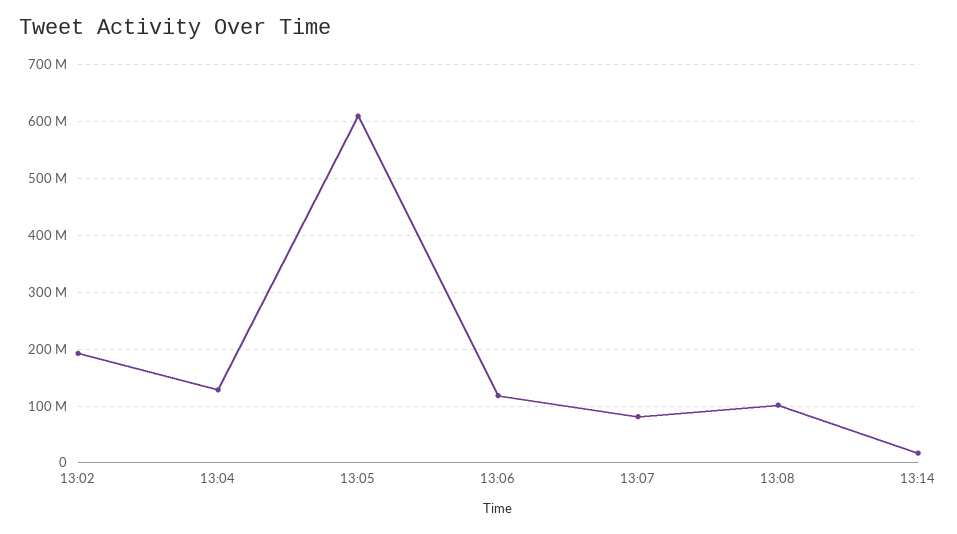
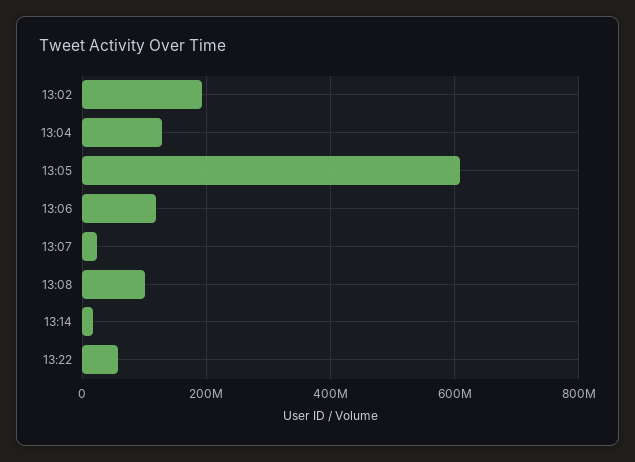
13:07: 80000000 -> 20000000
13:22: none -> 60000000

